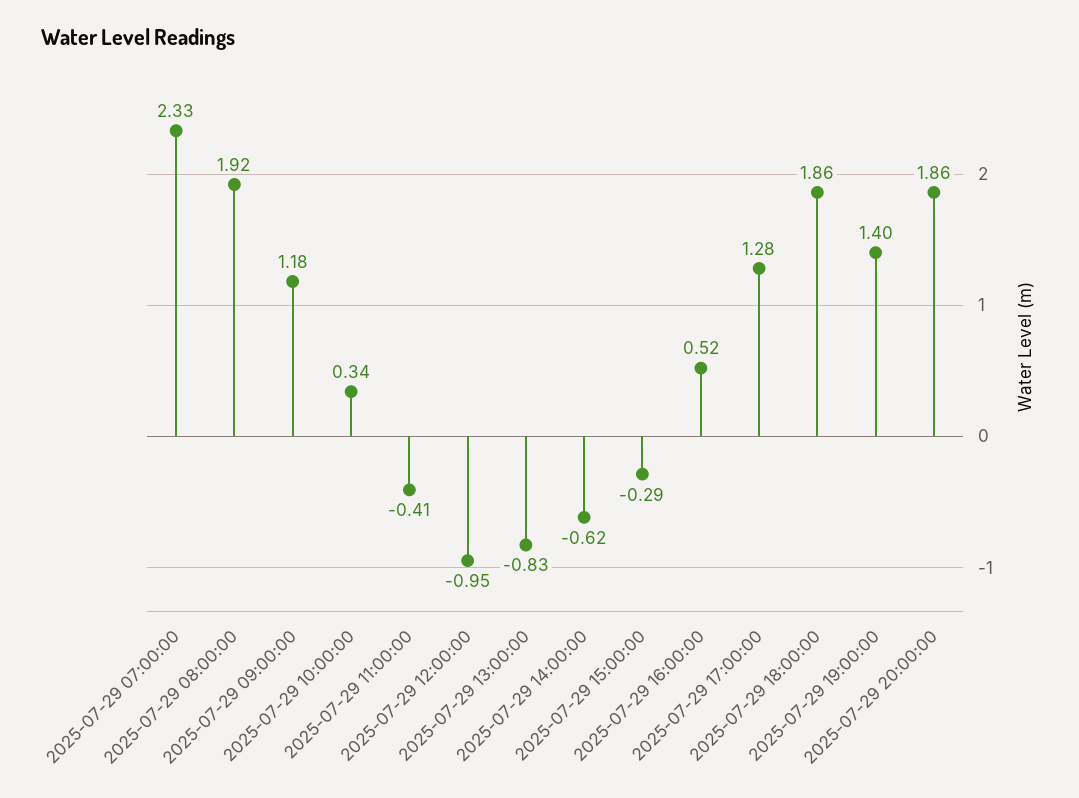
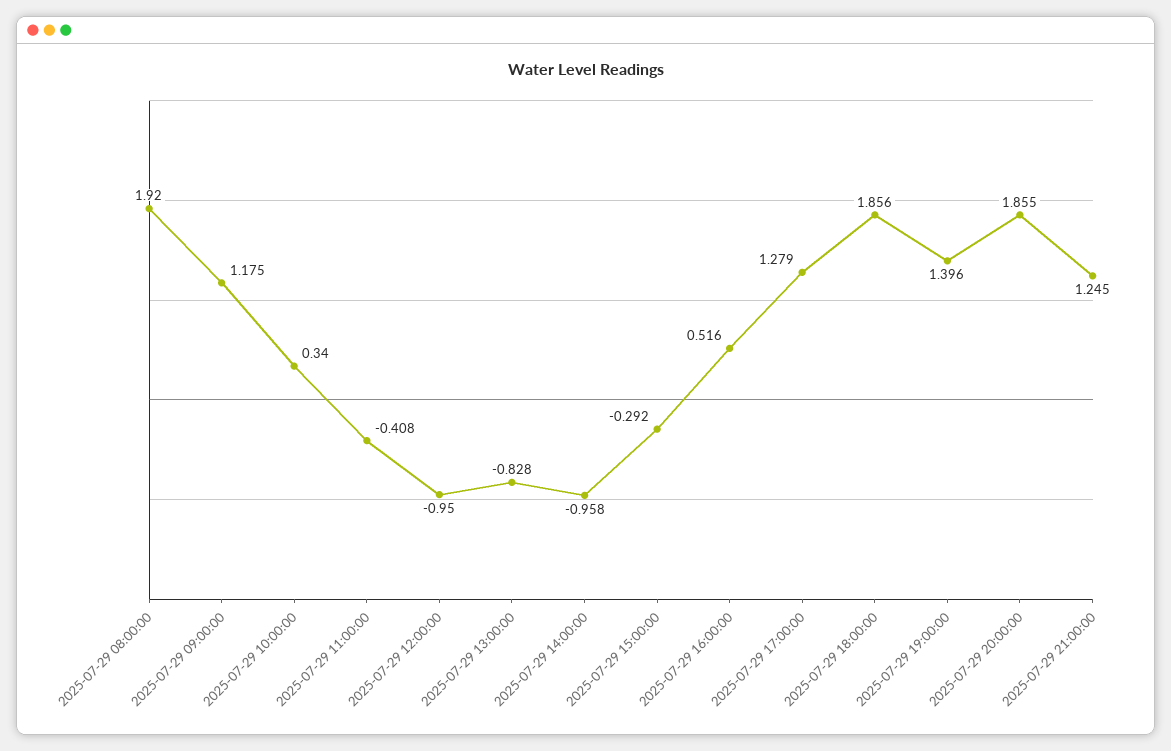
2025-07-29 07:00:00: 2.33 -> none
2025-07-29 14:00:00: -0.62 -> -0.958
2025-07-29 21:00:00: none -> 1.245

